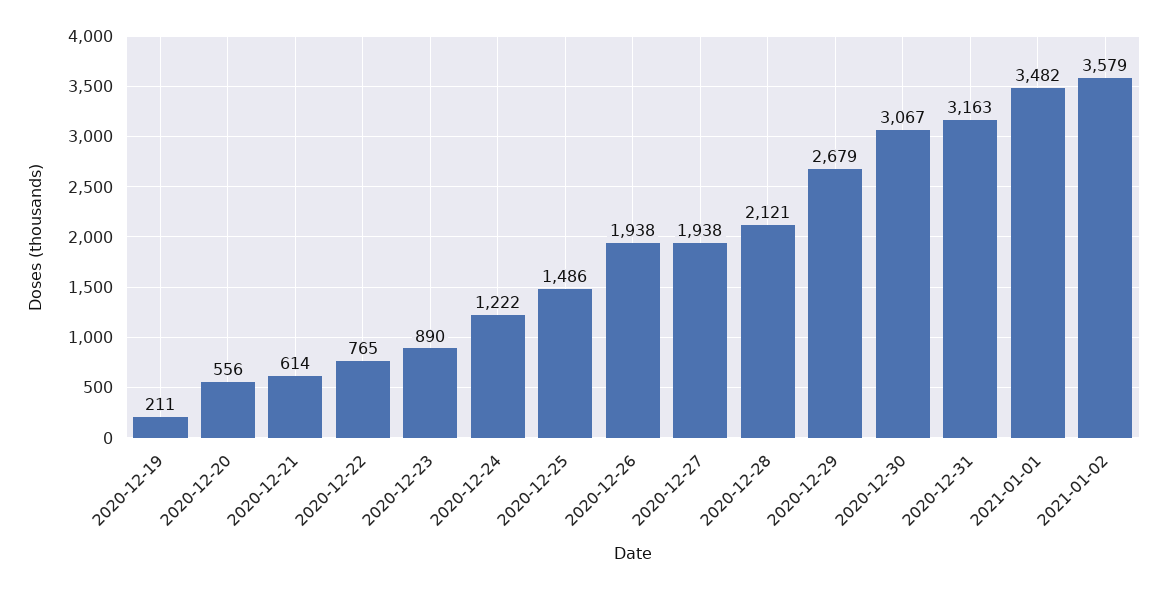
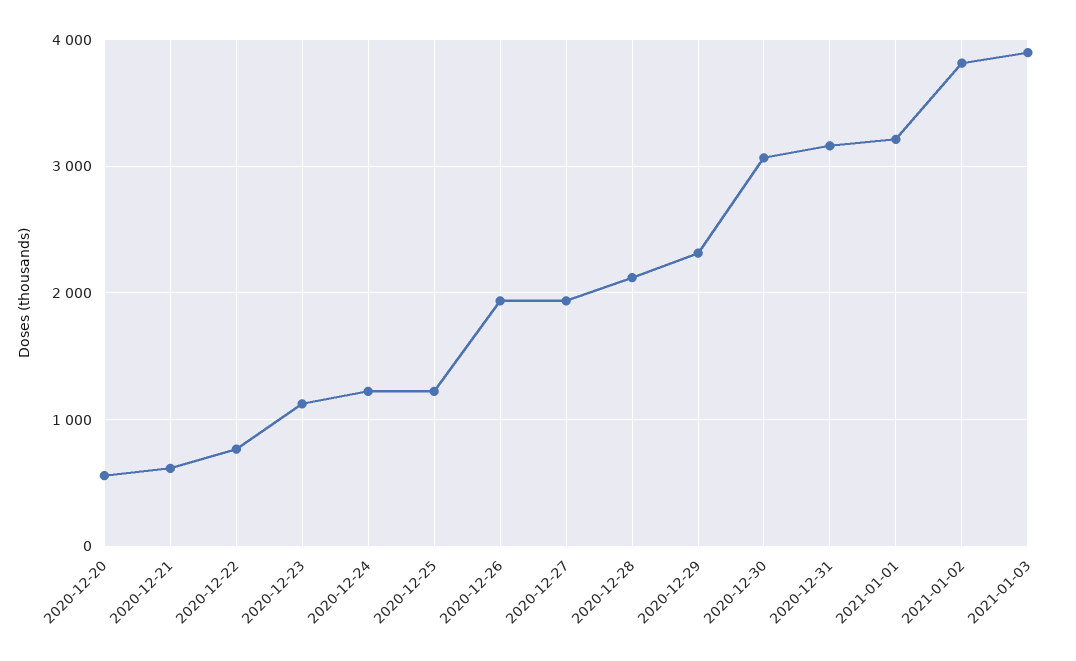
2020-12-19: 211 -> none
2020-12-23: 890 -> 1100
2020-12-25: 1486 -> 1200
2020-12-29: 2679 -> 2300
2021-01-01: 3482 -> 3200
2021-01-02: 3579 -> 3800
2021-01-03: none -> 3900

